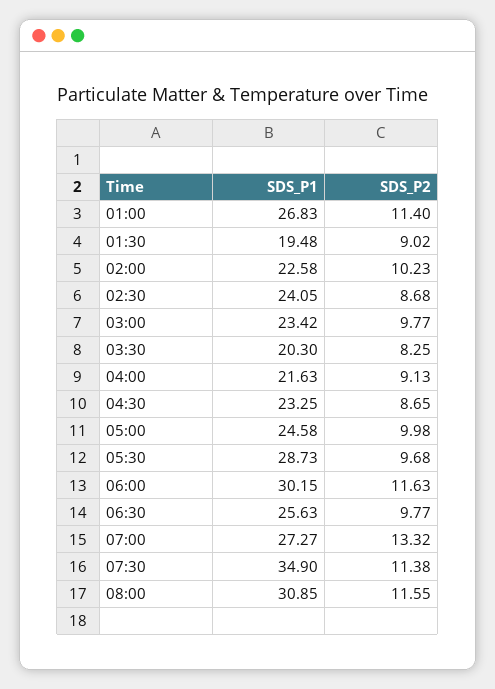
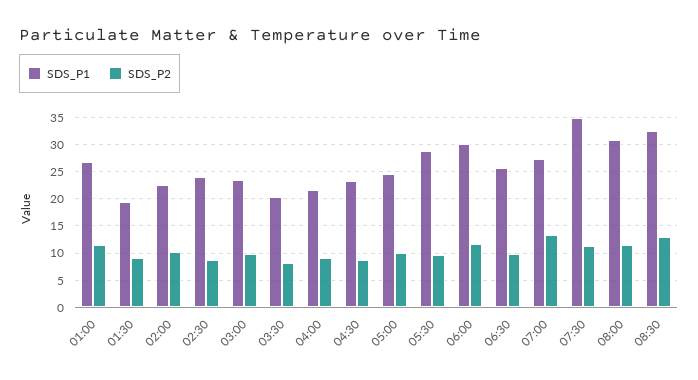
SDS_P1, 08:30: none -> 32.5
SDS_P2, 08:30: none -> 12.5

